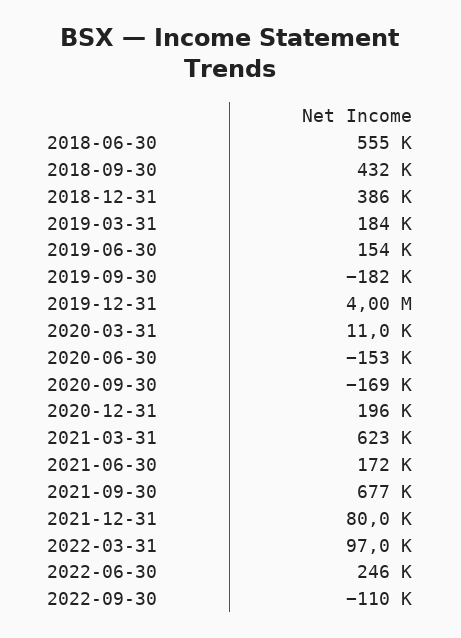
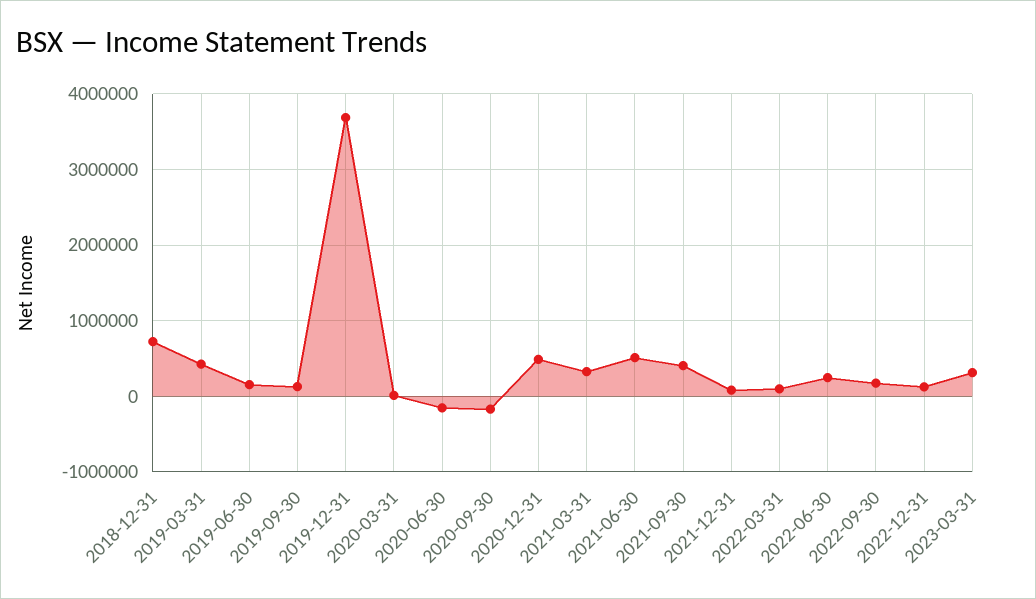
2018-06-30: 555000 -> none
2018-09-30: 432000 -> none
2018-12-31: 386000 -> 700000
2019-03-31: 184000 -> 400000
2019-09-30: -182000 -> 100000
2019-12-31: 4000000 -> 3700000
2020-12-31: 196000 -> 500000
2021-03-31: 623000 -> 300000
2021-06-30: 172000 -> 500000
2021-09-30: 677000 -> 400000
2022-09-30: -110000 -> 200000
2022-12-31: none -> 100000
2023-03-31: none -> 300000

